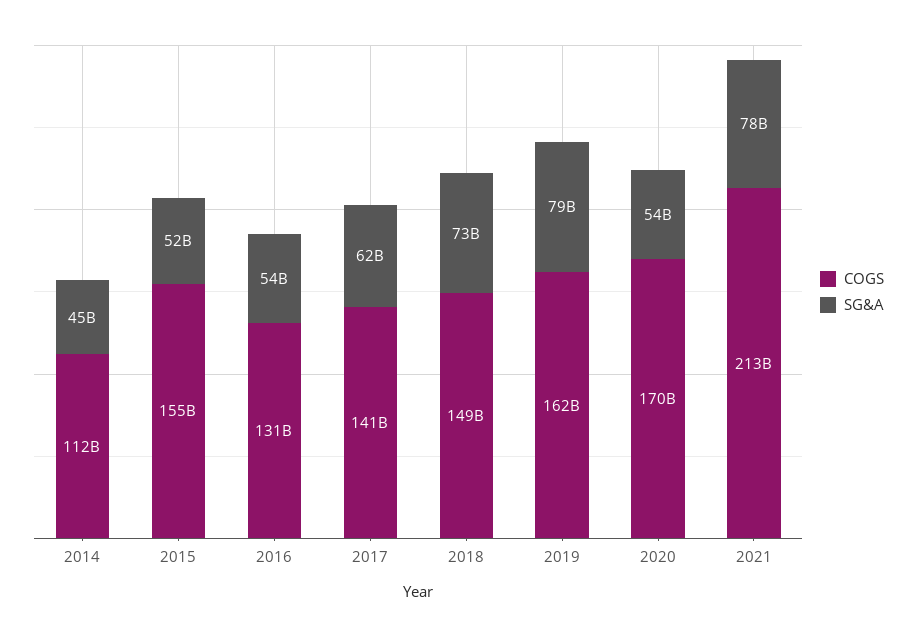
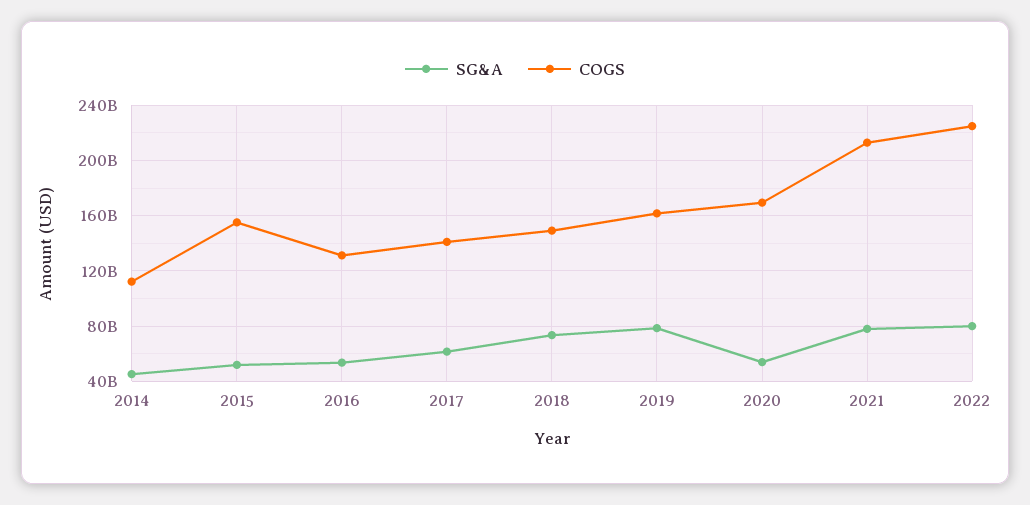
SG&A, 2022: none -> 80000000000
COGS, 2022: none -> 225000000000

